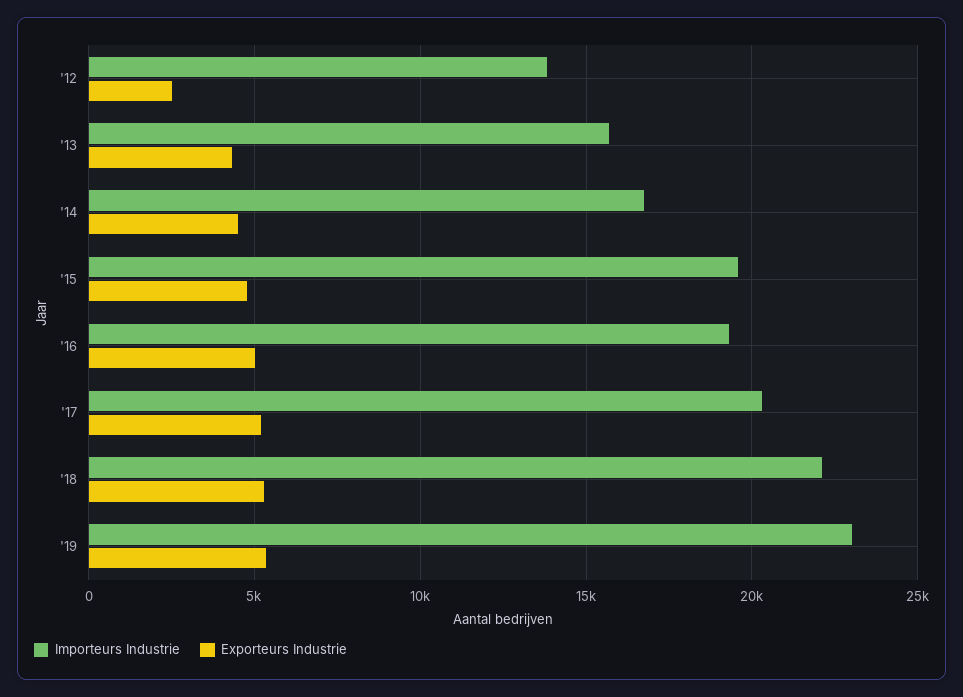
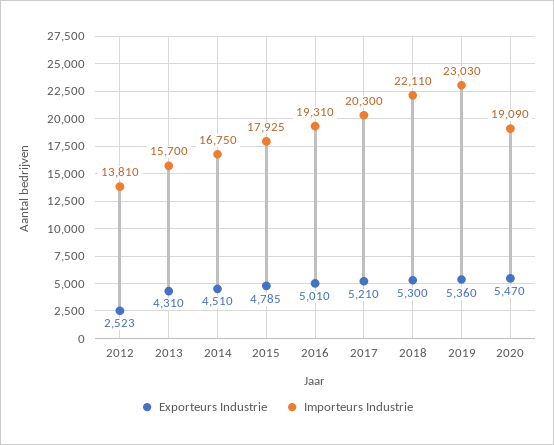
Importeurs Industrie, '15: 19500 -> 17925
Exporteurs Industrie, 2020: none -> 5470
Importeurs Industrie, 2020: none -> 19090

